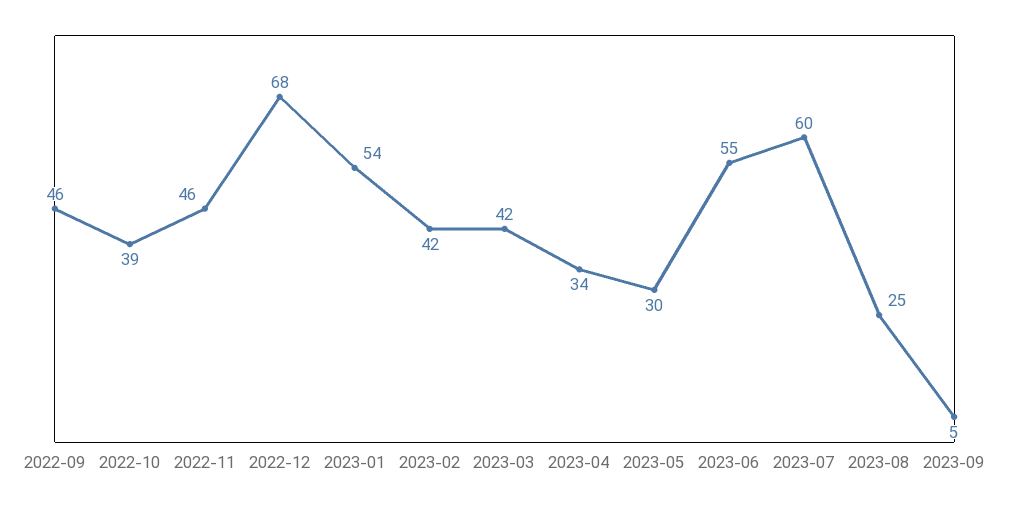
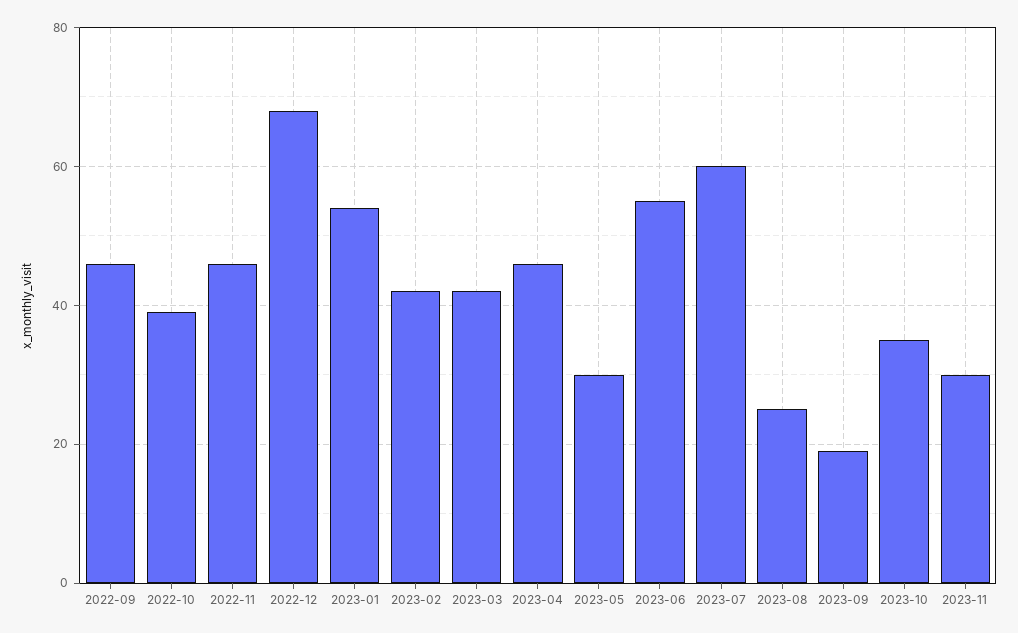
2023-04: 34 -> 45
2023-09: 5 -> 20
2023-10: none -> 35
2023-11: none -> 30

